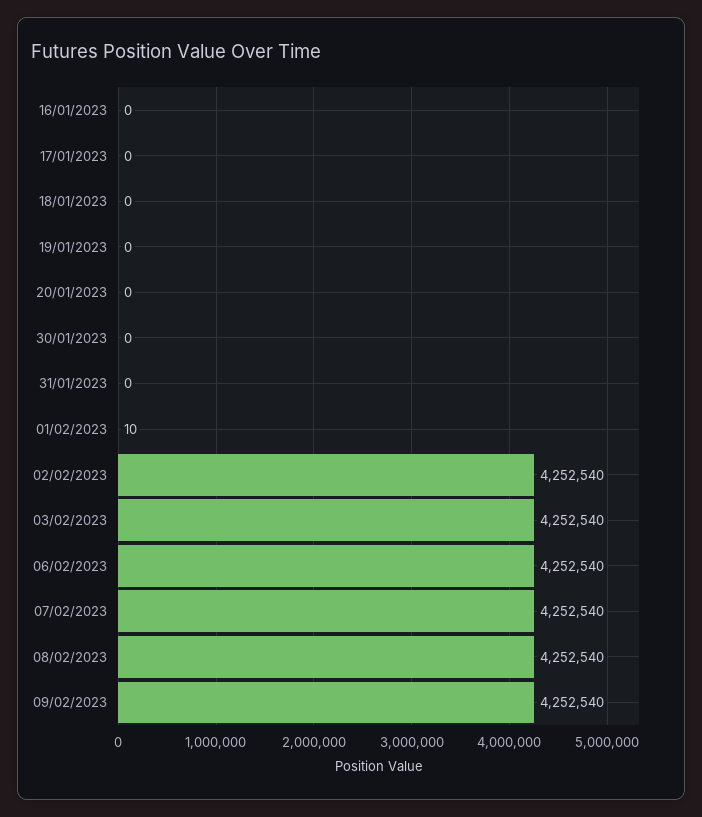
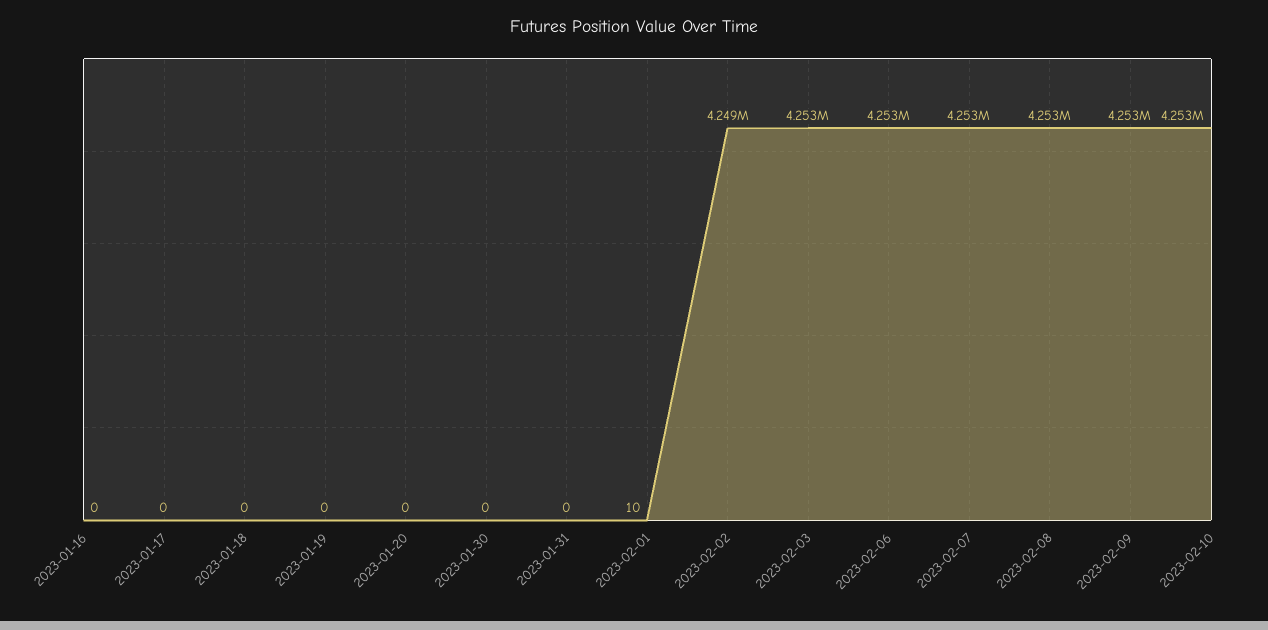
02/02/2023: 4252540 -> 4249000
2023-02-10: none -> 4253000

